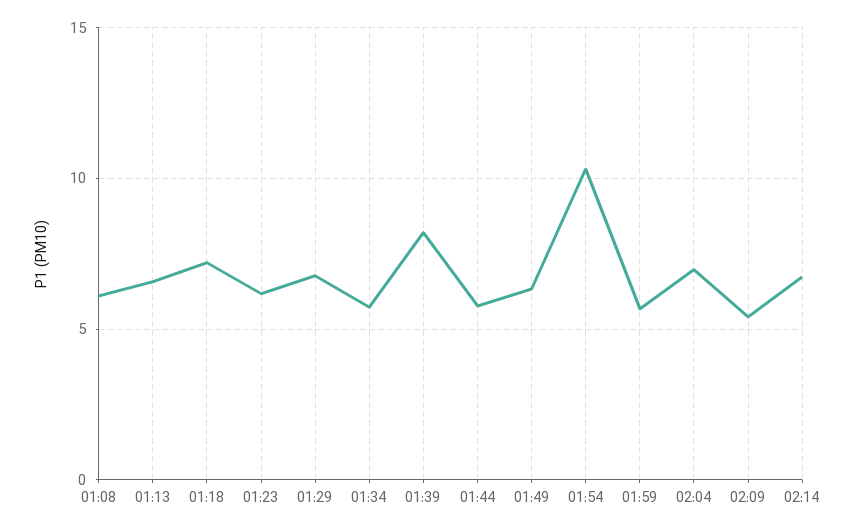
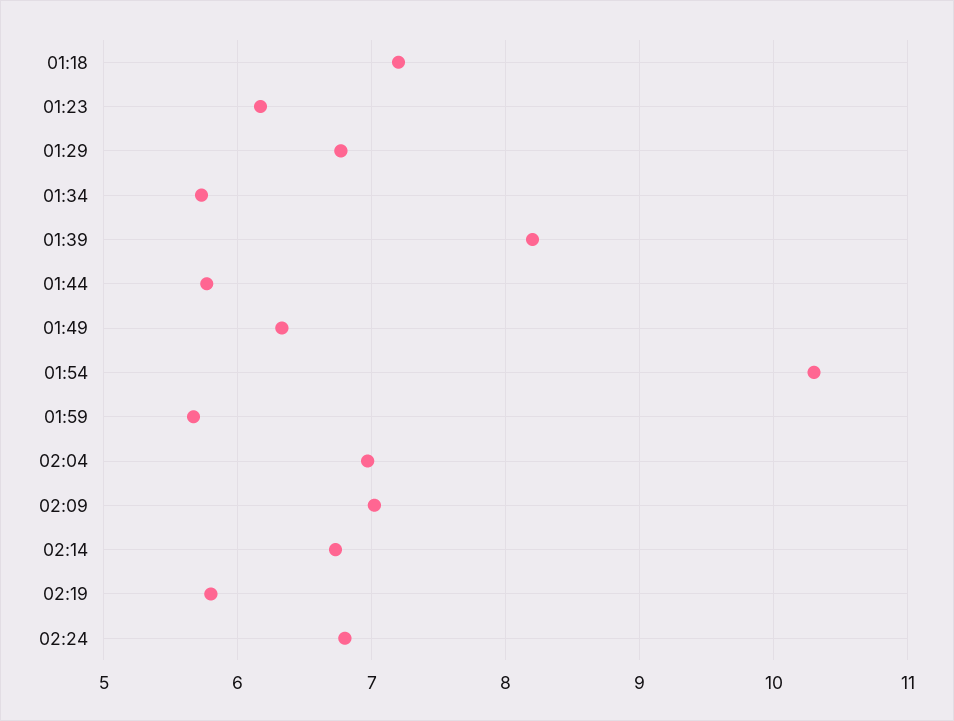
01:08: 6 -> none
01:13: 6.5 -> none
02:09: 5.5 -> 7
02:19: none -> 5.8
02:24: none -> 6.8

